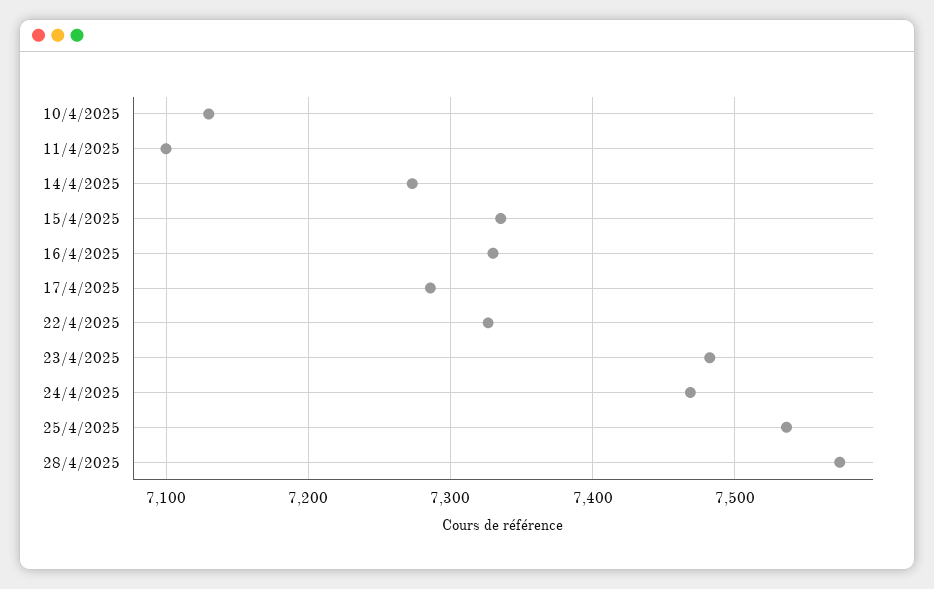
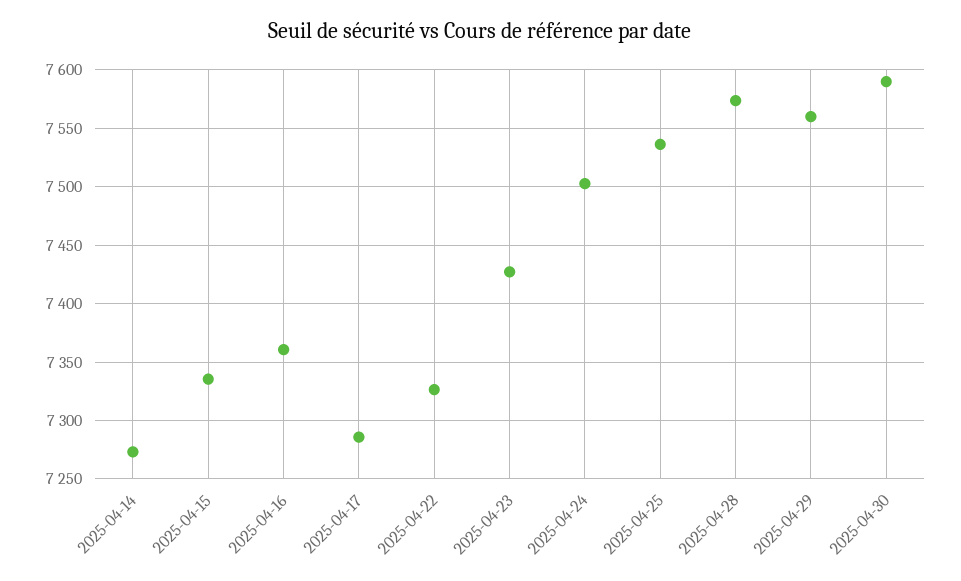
10/4/2025: 7130 -> none
11/4/2025: 7100 -> none
16/4/2025: 7330 -> 7360
23/4/2025: 7480 -> 7430
24/4/2025: 7470 -> 7500
2025-04-29: none -> 7560
2025-04-30: none -> 7590

